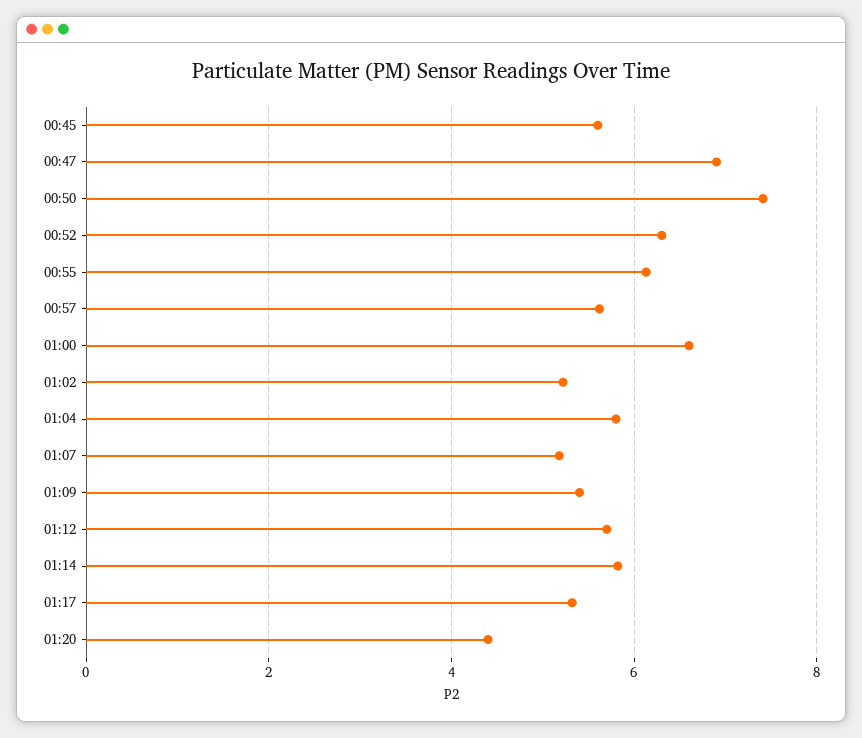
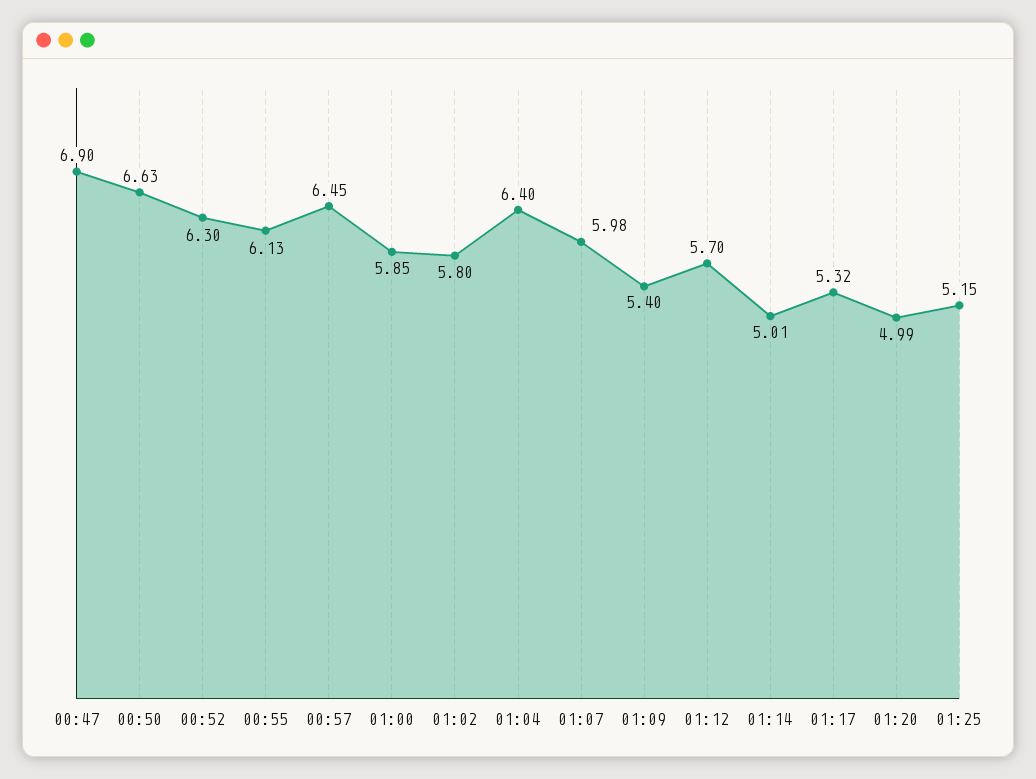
00:45: 5.6 -> none
00:50: 7.4 -> 6.63
00:57: 5.6 -> 6.45
01:00: 6.6 -> 5.85
01:02: 5.2 -> 5.8
01:04: 5.8 -> 6.4
01:07: 5.2 -> 5.98
01:14: 5.8 -> 5.01
01:20: 4.4 -> 4.99
01:25: none -> 5.15

